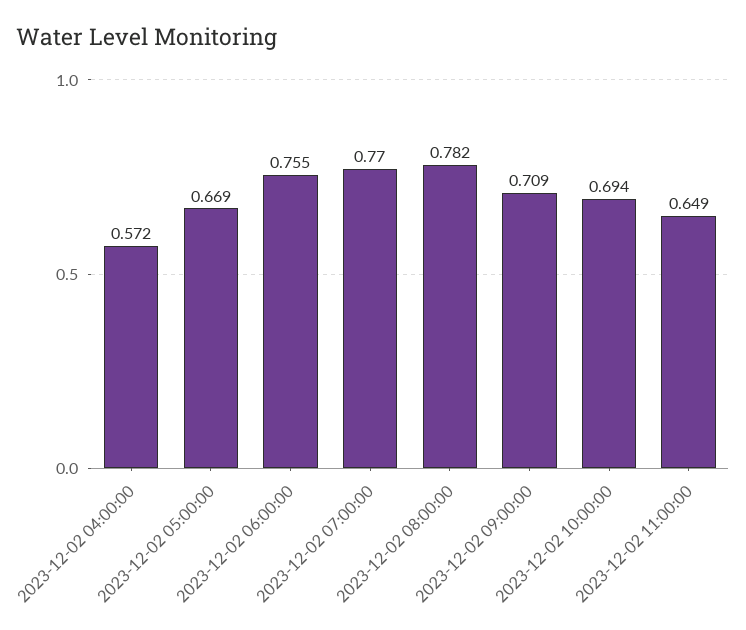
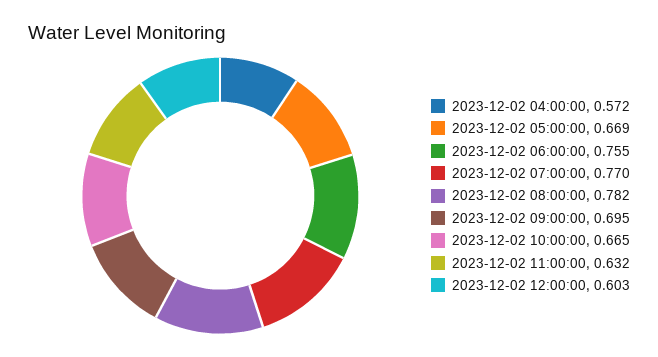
2023-12-02 09:00:00: 0.709 -> 0.695
2023-12-02 10:00:00: 0.694 -> 0.665
2023-12-02 11:00:00: 0.649 -> 0.632
2023-12-02 12:00:00: none -> 0.603

